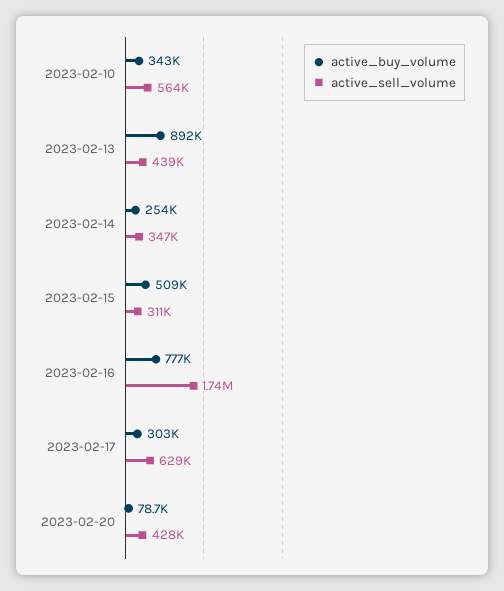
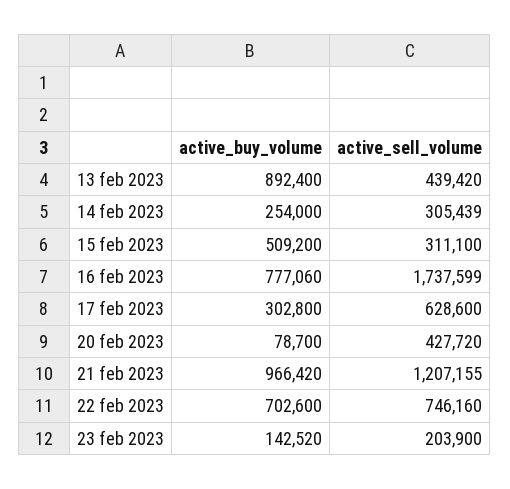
active_buy_volume, 2023-02-10: 343000 -> none
active_sell_volume, 2023-02-10: 564000 -> none
active_sell_volume, 2023-02-14: 347000 -> 305439
active_buy_volume, 21 feb 2023: none -> 966420
active_sell_volume, 21 feb 2023: none -> 1207155
active_buy_volume, 22 feb 2023: none -> 702600
active_sell_volume, 22 feb 2023: none -> 746160
active_buy_volume, 23 feb 2023: none -> 142520
active_sell_volume, 23 feb 2023: none -> 203900

